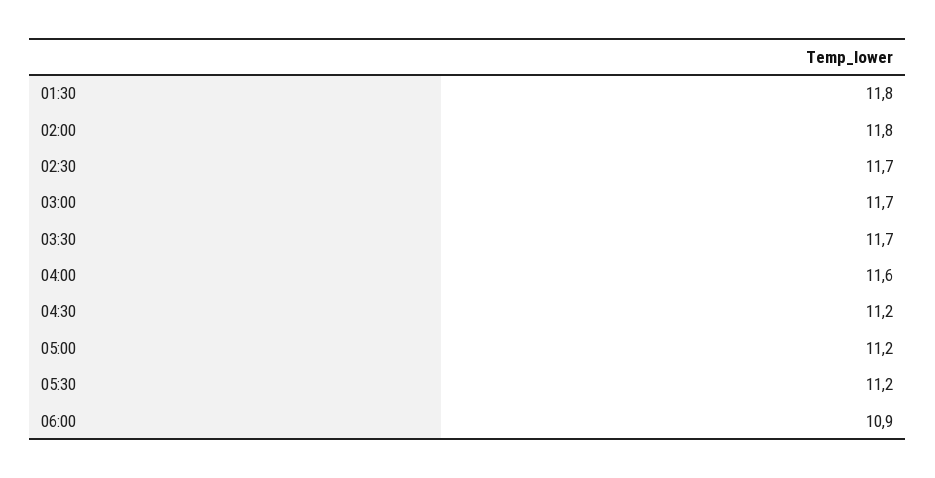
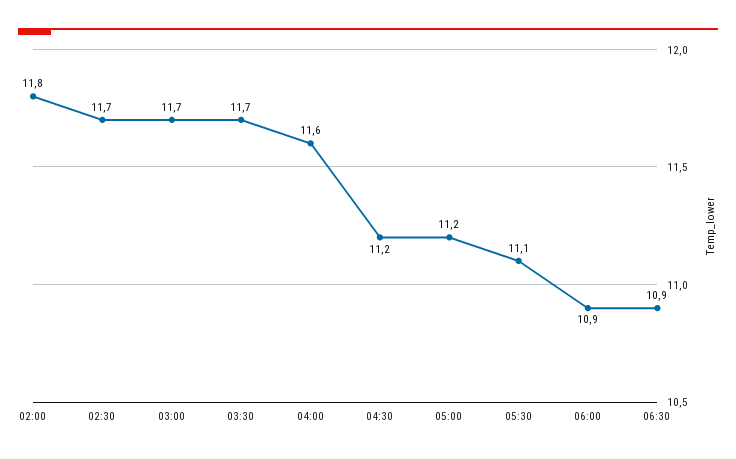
01:30: 11.8 -> none
05:30: 11.2 -> 11.1
06:30: none -> 10.9

